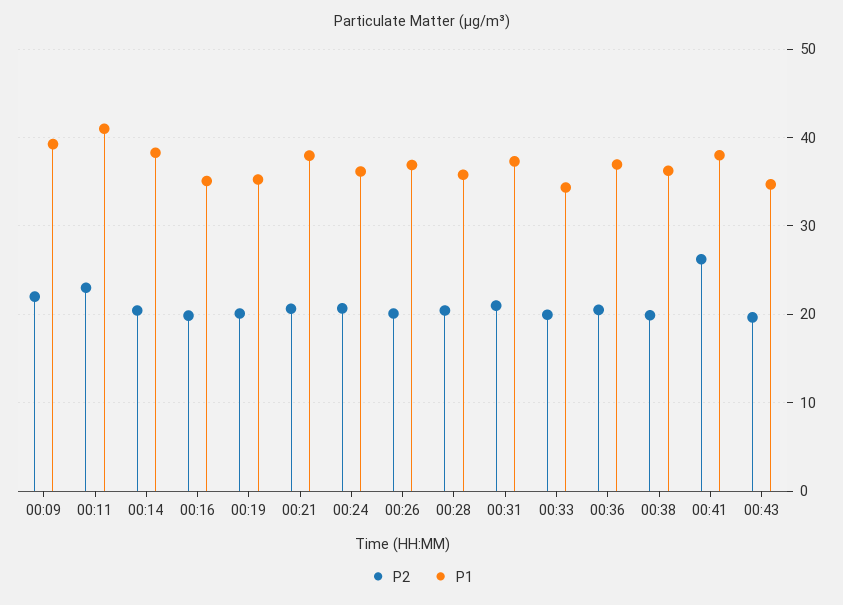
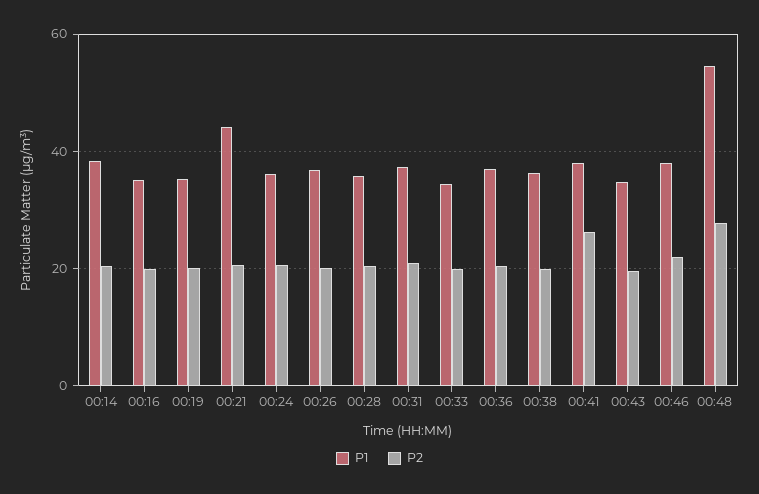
P2, 00:09: 22 -> none
P1, 00:09: 39 -> none
P2, 00:11: 23 -> none
P1, 00:11: 41 -> none
P1, 00:21: 38 -> 44
P1, 00:46: none -> 38
P2, 00:46: none -> 22
P1, 00:48: none -> 54
P2, 00:48: none -> 28

